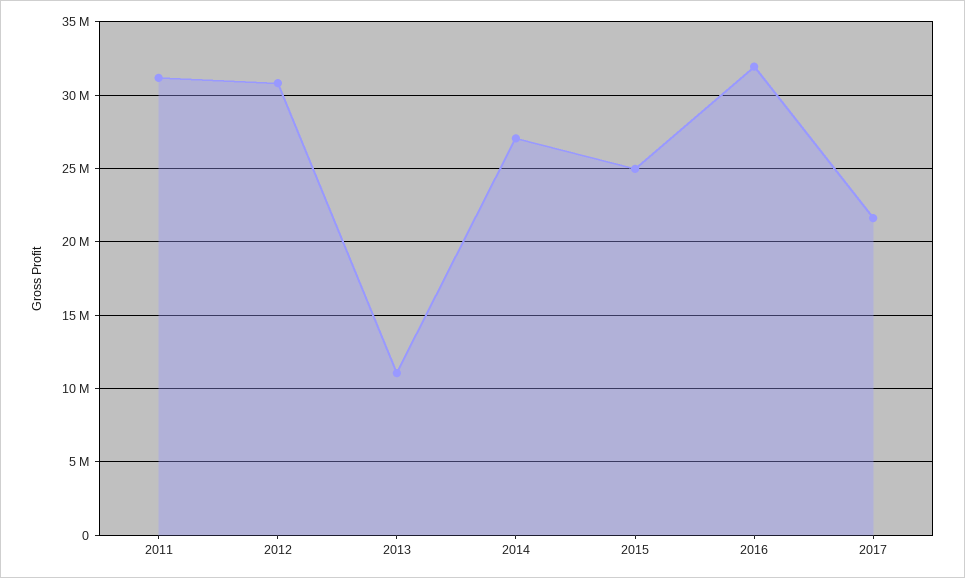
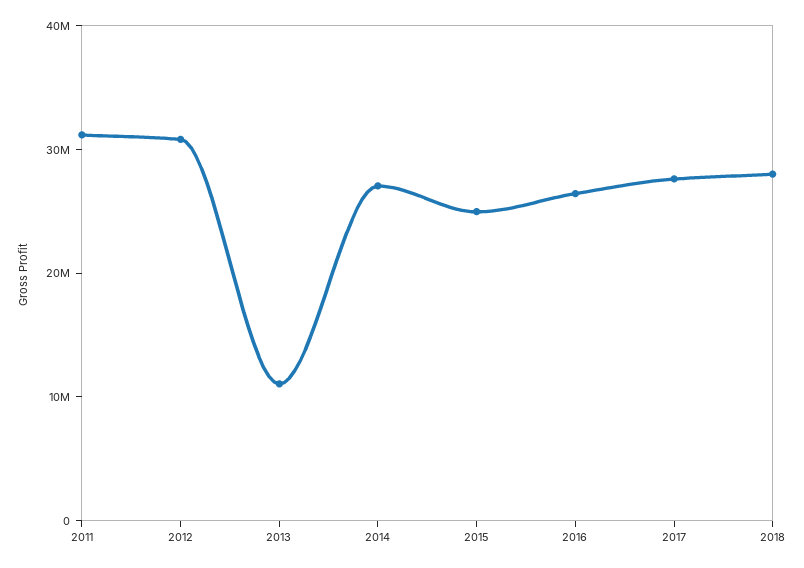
2016: 32000000 -> 26000000
2017: 21500000 -> 28000000
2018: none -> 28000000

